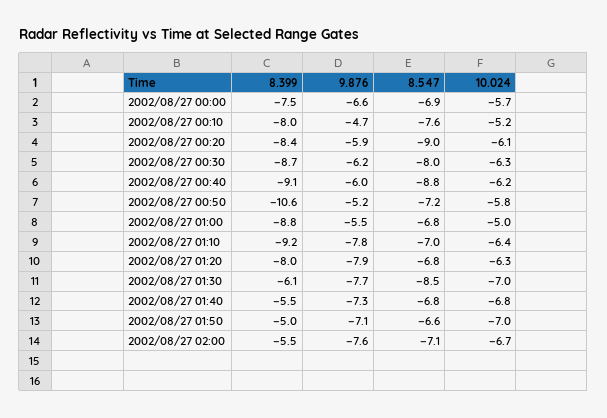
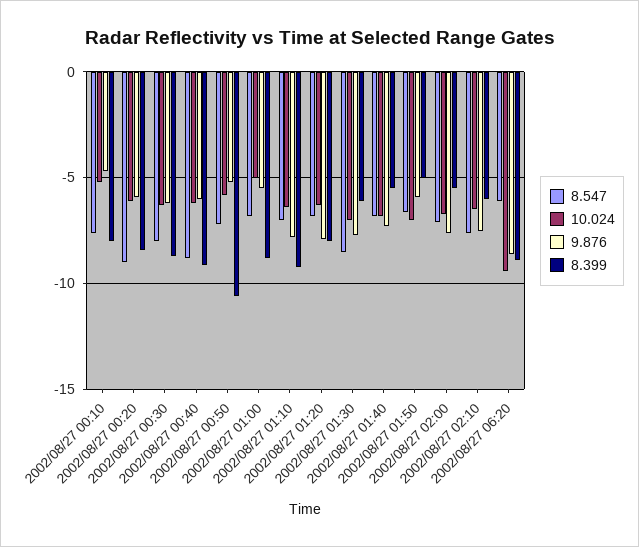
8.399, 2002/08/27 00:00: -7.5 -> none
9.876, 2002/08/27 00:00: -6.6 -> none
8.547, 2002/08/27 00:00: -6.9 -> none
10.024, 2002/08/27 00:00: -5.7 -> none
9.876, 2002/08/27 01:50: -7.1 -> -6
8.547, 2002/08/27 02:10: none -> -7.5
10.024, 2002/08/27 02:10: none -> -6.5
9.876, 2002/08/27 02:10: none -> -7.5
8.399, 2002/08/27 02:10: none -> -6
8.547, 2002/08/27 06:20: none -> -6
10.024, 2002/08/27 06:20: none -> -9.5
9.876, 2002/08/27 06:20: none -> -8.5
8.399, 2002/08/27 06:20: none -> -9

